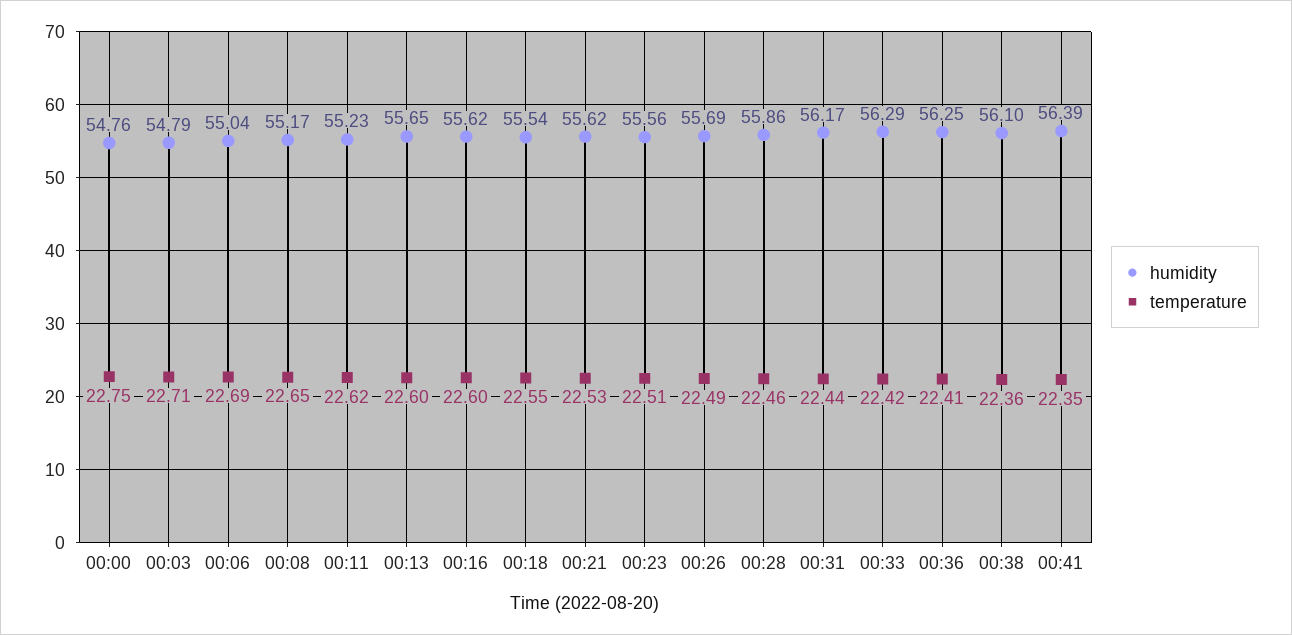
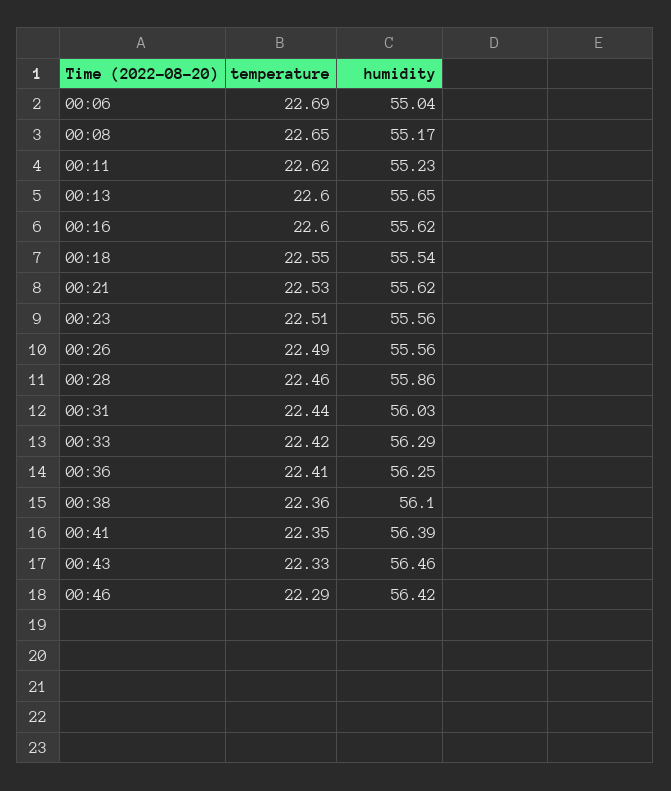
humidity, 00:00: 54.76 -> none
temperature, 00:00: 22.75 -> none
humidity, 00:03: 54.79 -> none
temperature, 00:03: 22.71 -> none
humidity, 00:26: 55.69 -> 55.56
humidity, 00:31: 56.17 -> 56.03
temperature, 00:43: none -> 22.33
humidity, 00:43: none -> 56.46
temperature, 00:46: none -> 22.29
humidity, 00:46: none -> 56.42

